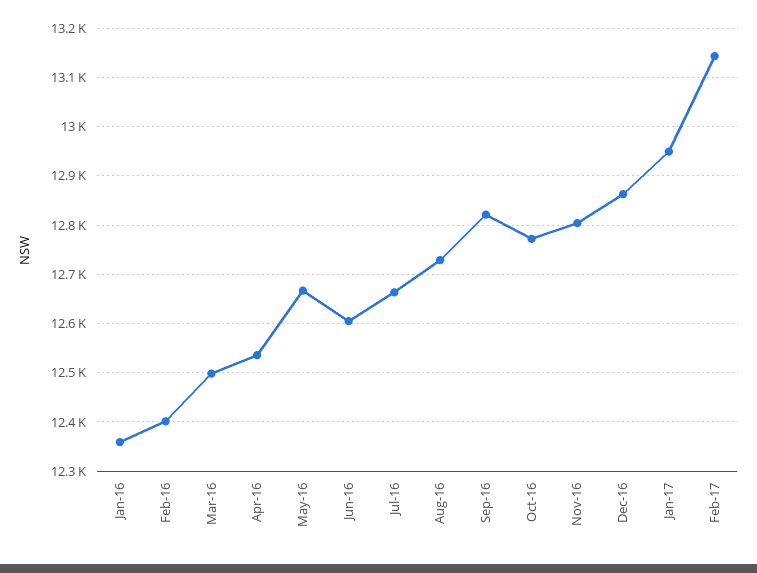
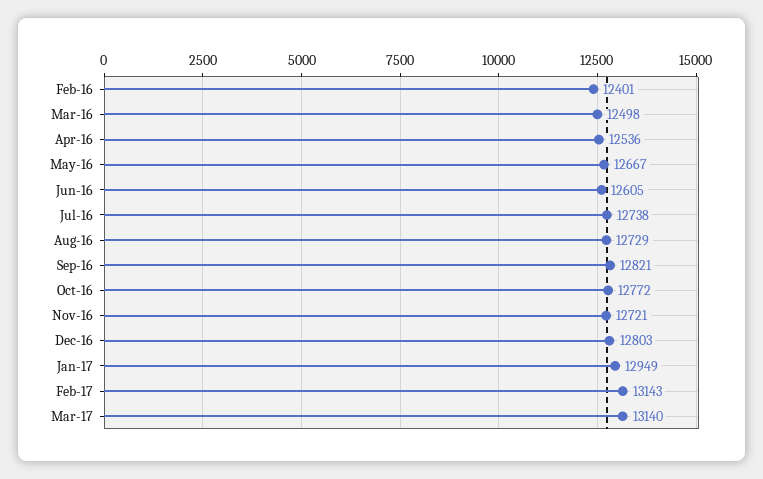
Jan-16: 12360 -> none
Jul-16: 12660 -> 12738
Nov-16: 12800 -> 12721
Dec-16: 12860 -> 12803
Mar-17: none -> 13140

